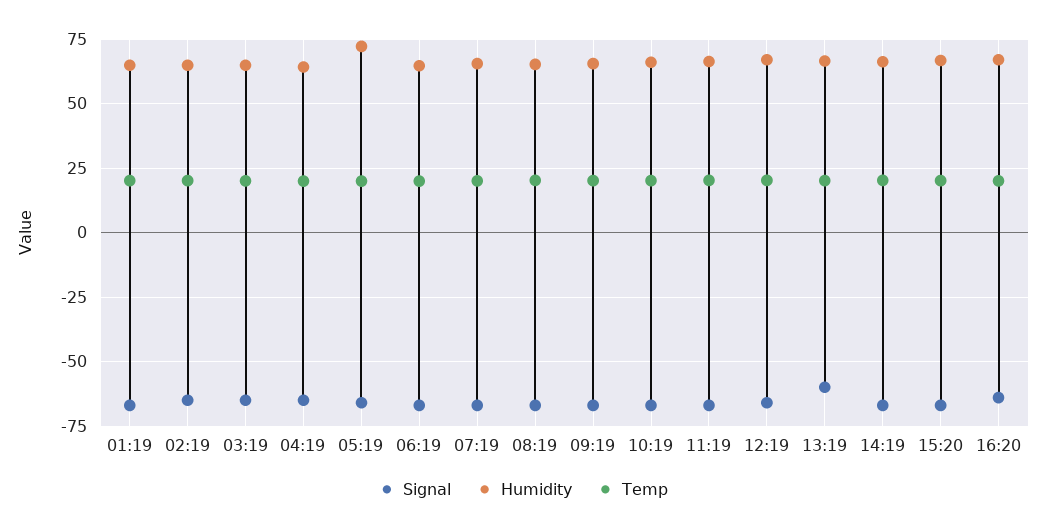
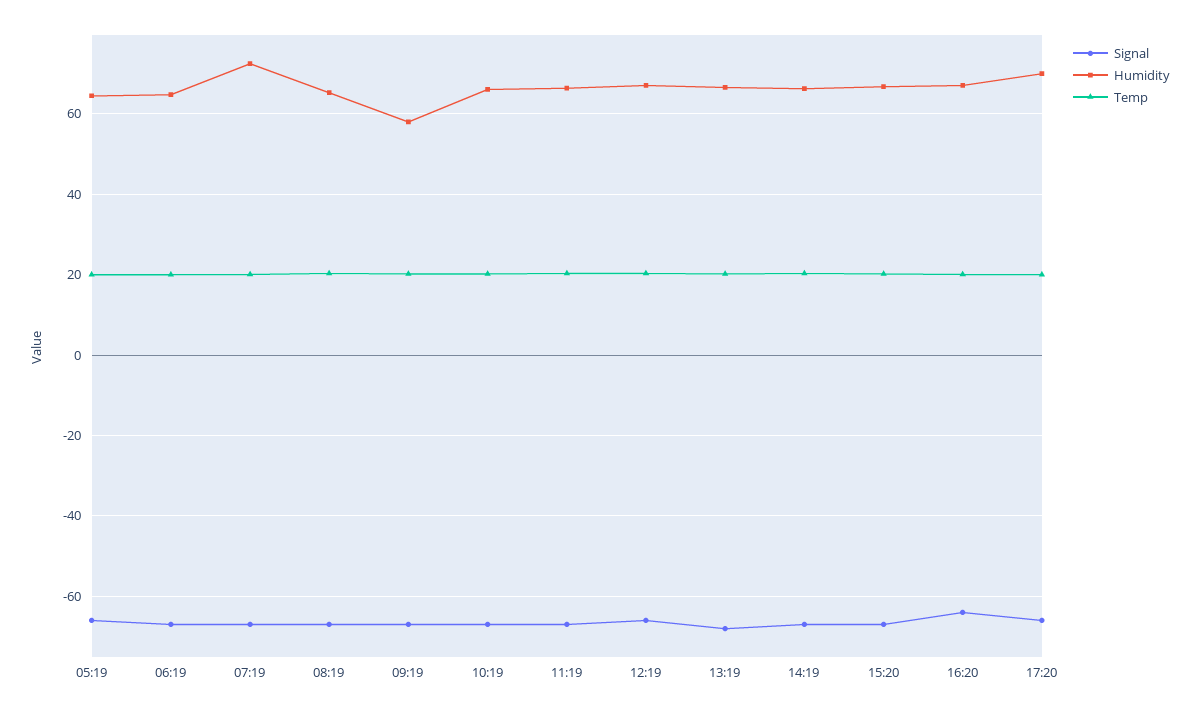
Signal, 01:19: -67.5 -> none
Humidity, 01:19: 65 -> none
Temp, 01:19: 20 -> none
Signal, 02:19: -65 -> none
Humidity, 02:19: 65 -> none
Temp, 02:19: 20 -> none
Signal, 03:19: -65 -> none
Humidity, 03:19: 65 -> none
Temp, 03:19: 20 -> none
Signal, 04:19: -65 -> none
Humidity, 04:19: 65 -> none
Temp, 04:19: 20 -> none
Humidity, 05:19: 72.5 -> 64
Humidity, 07:19: 65 -> 72
Humidity, 09:19: 65 -> 58
Signal, 13:19: -60 -> -68
Signal, 17:20: none -> -66
Humidity, 17:20: none -> 70
Temp, 17:20: none -> 20

